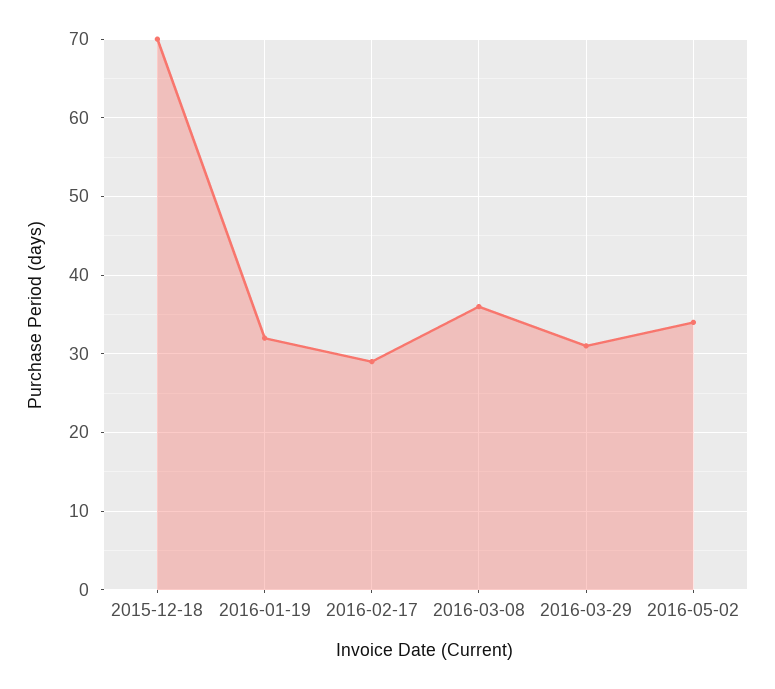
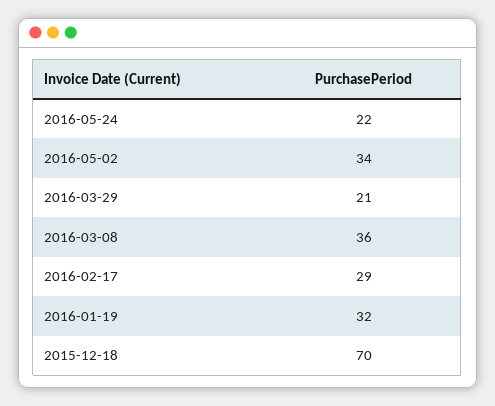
2016-03-29: 31 -> 21
2016-05-24: none -> 22

